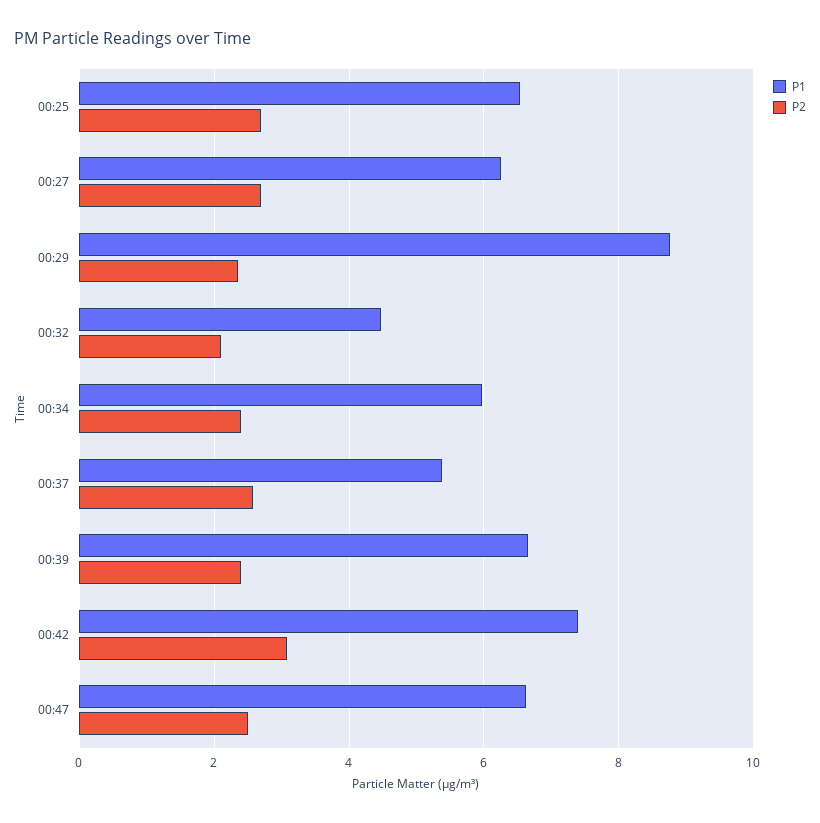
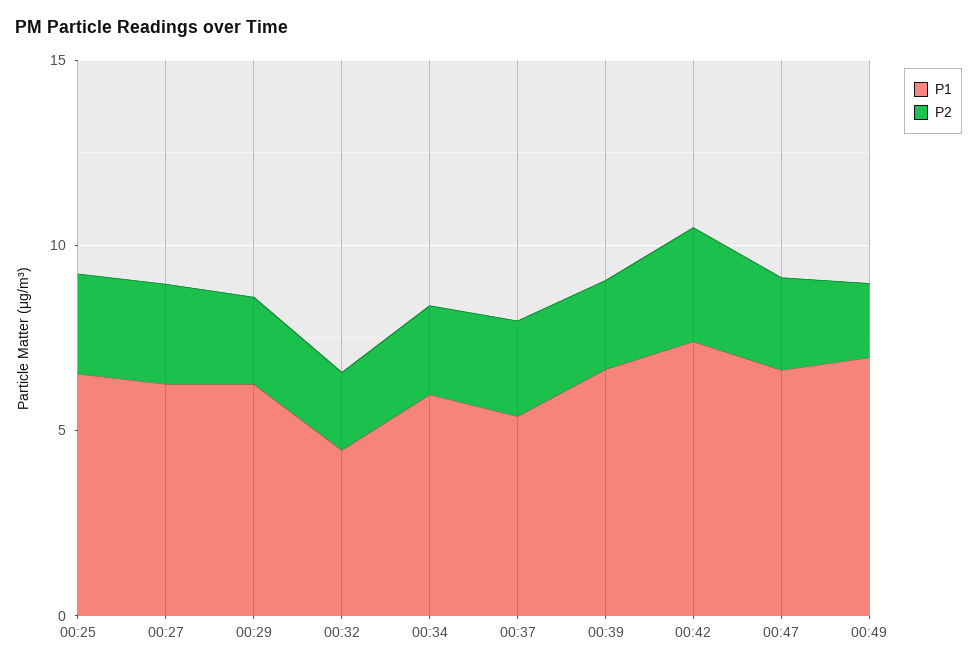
P1, 00:29: 8.8 -> 6
P1, 00:49: none -> 7
P2, 00:49: none -> 2

